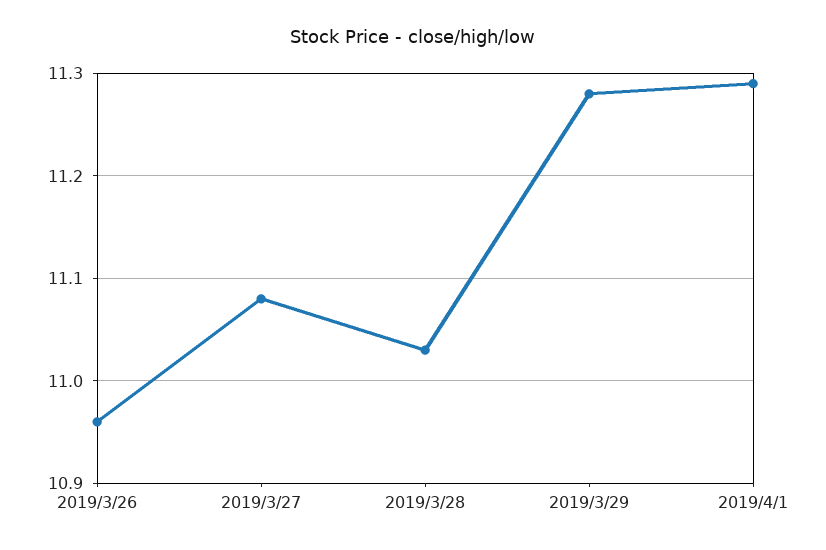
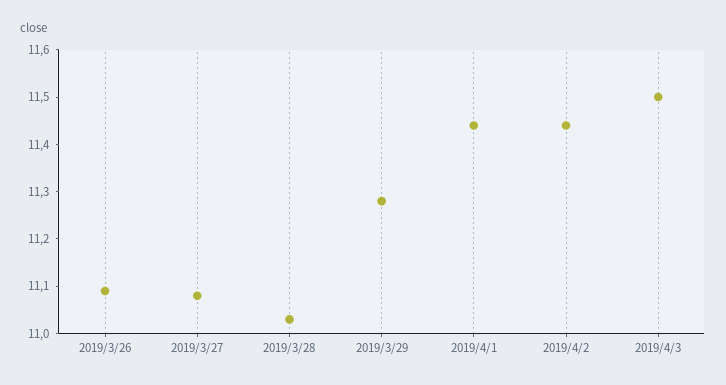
2019/3/26: 10.96 -> 11.1
2019/4/1: 11.29 -> 11.45
2019/4/2: none -> 11.45
2019/4/3: none -> 11.5

